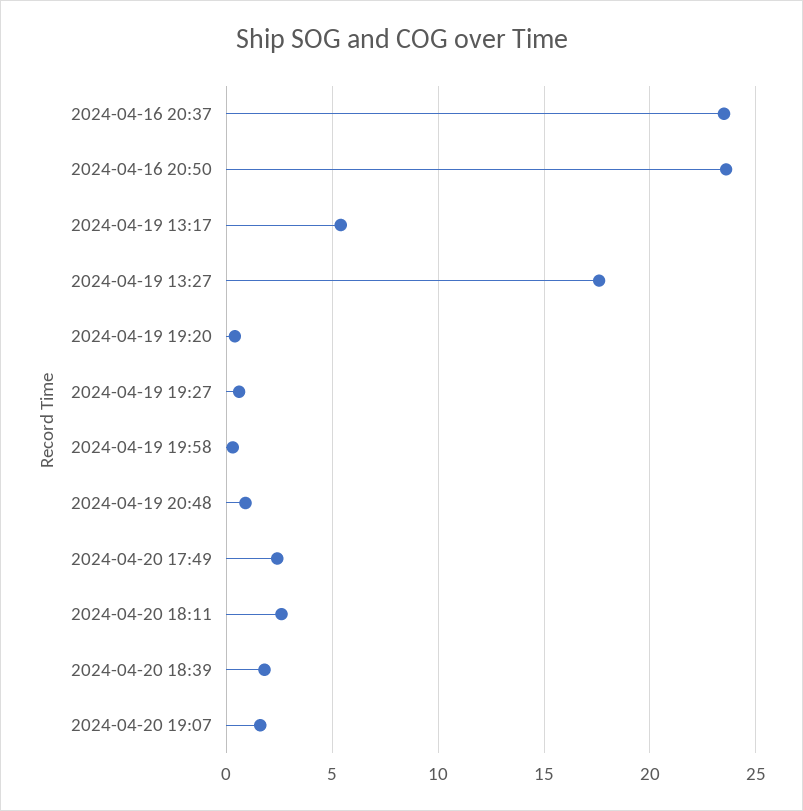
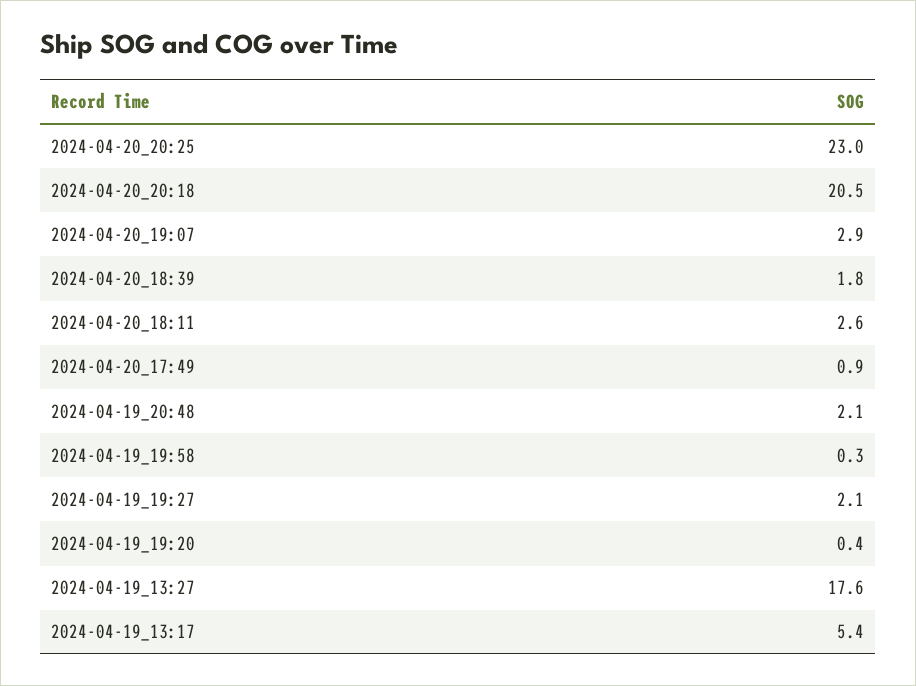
2024-04-16 20:37: 23.5 -> none
2024-04-16 20:50: 23.5 -> none
2024-04-19 19:27: 0.5 -> 2.1
2024-04-19 20:48: 1 -> 2.1
2024-04-20 17:49: 2.5 -> 0.9
2024-04-20 19:07: 1.5 -> 2.9
2024-04-20_20:25: none -> 23
2024-04-20_20:18: none -> 20.5

